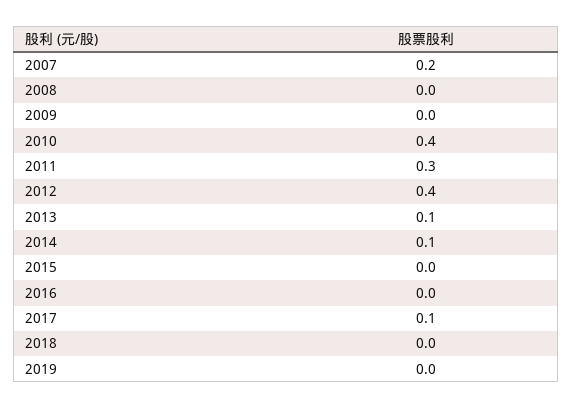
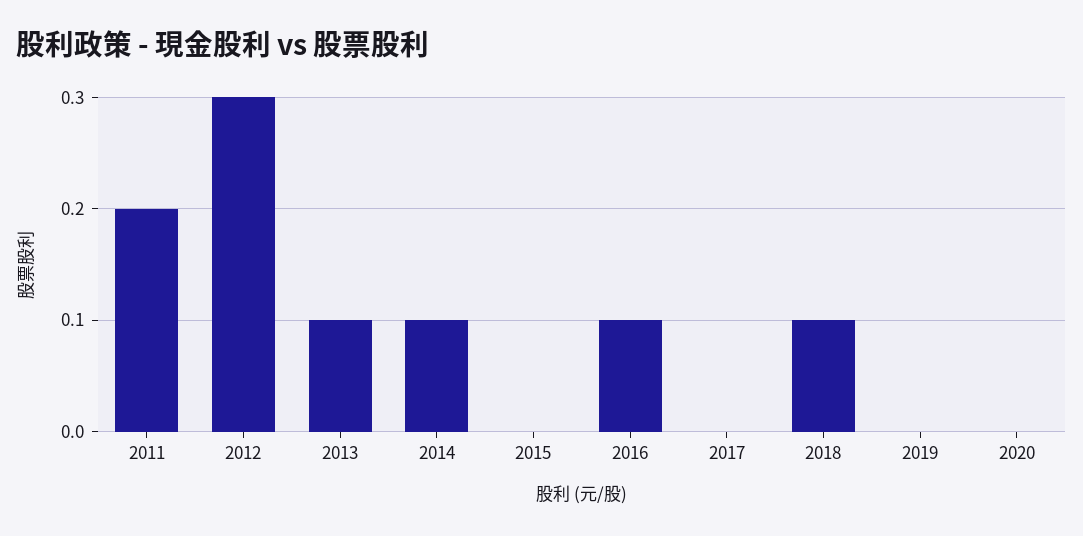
2007: 0.2 -> none
2008: 0 -> none
2009: 0 -> none
2010: 0.4 -> none
2011: 0.3 -> 0.2
2012: 0.4 -> 0.3
2016: 0 -> 0.1
2017: 0.1 -> 0
2018: 0 -> 0.1
2020: none -> 0

